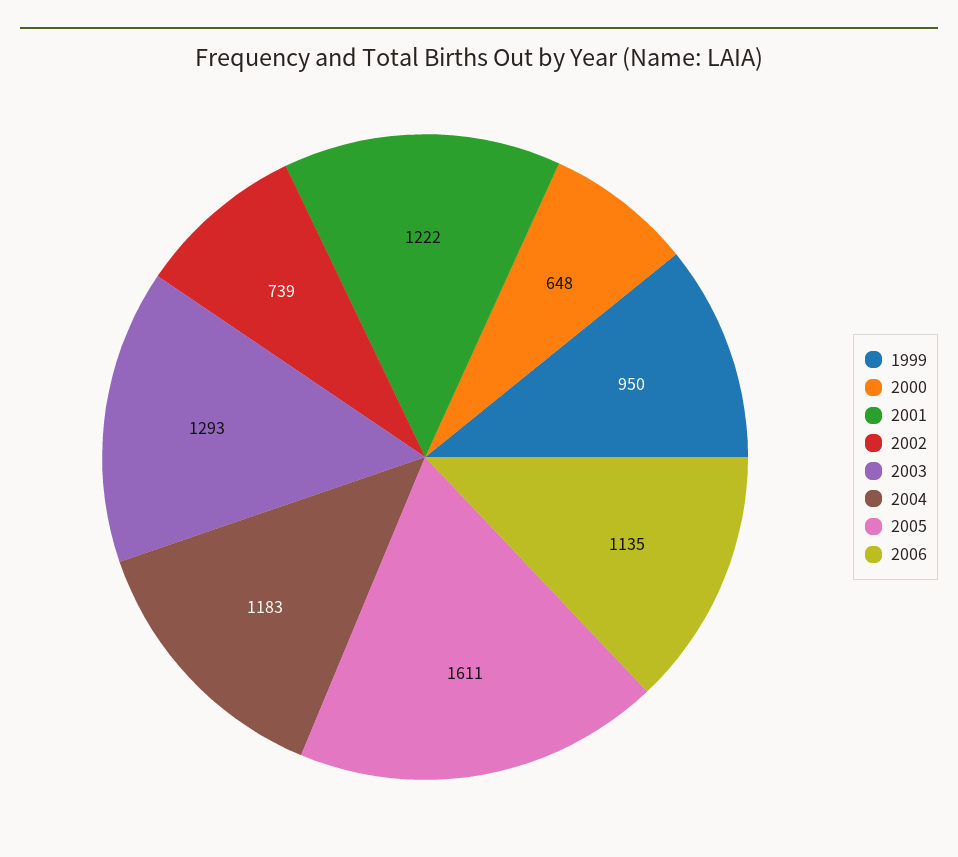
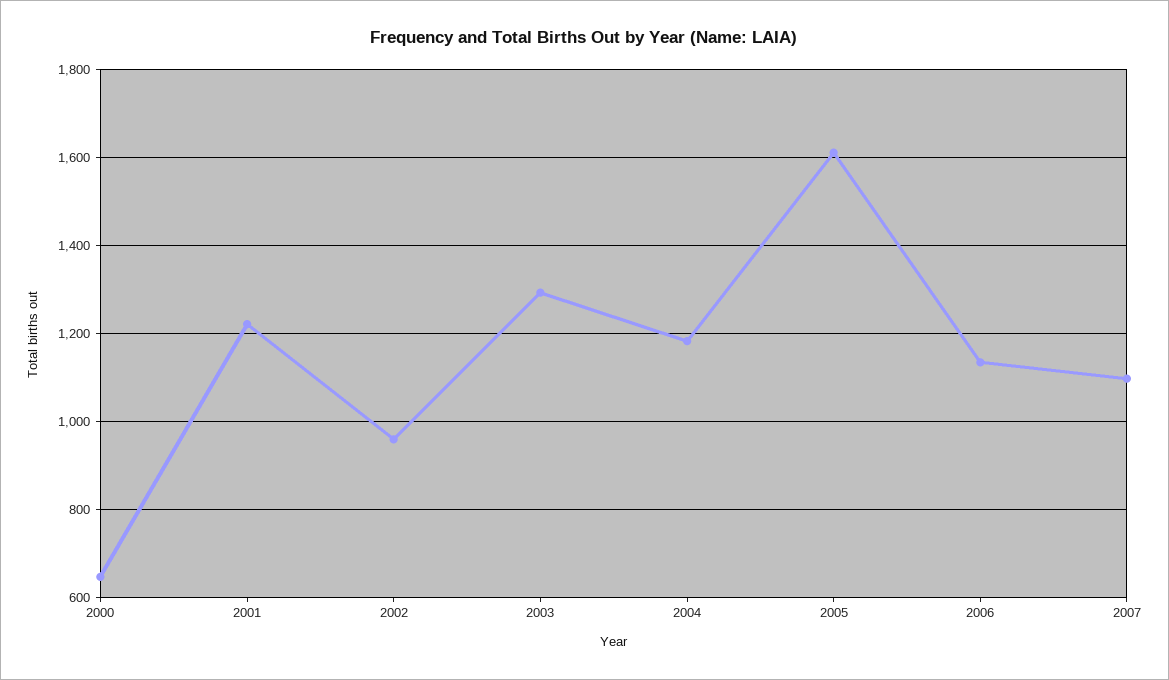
1999: 950 -> none
2002: 739 -> 960
2007: none -> 1100

